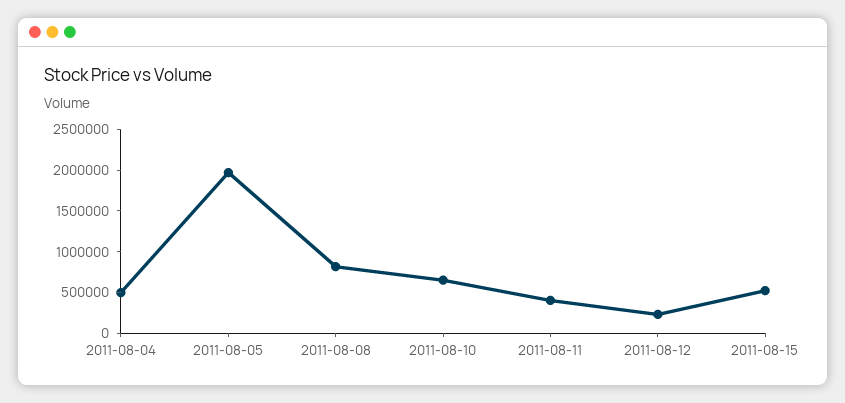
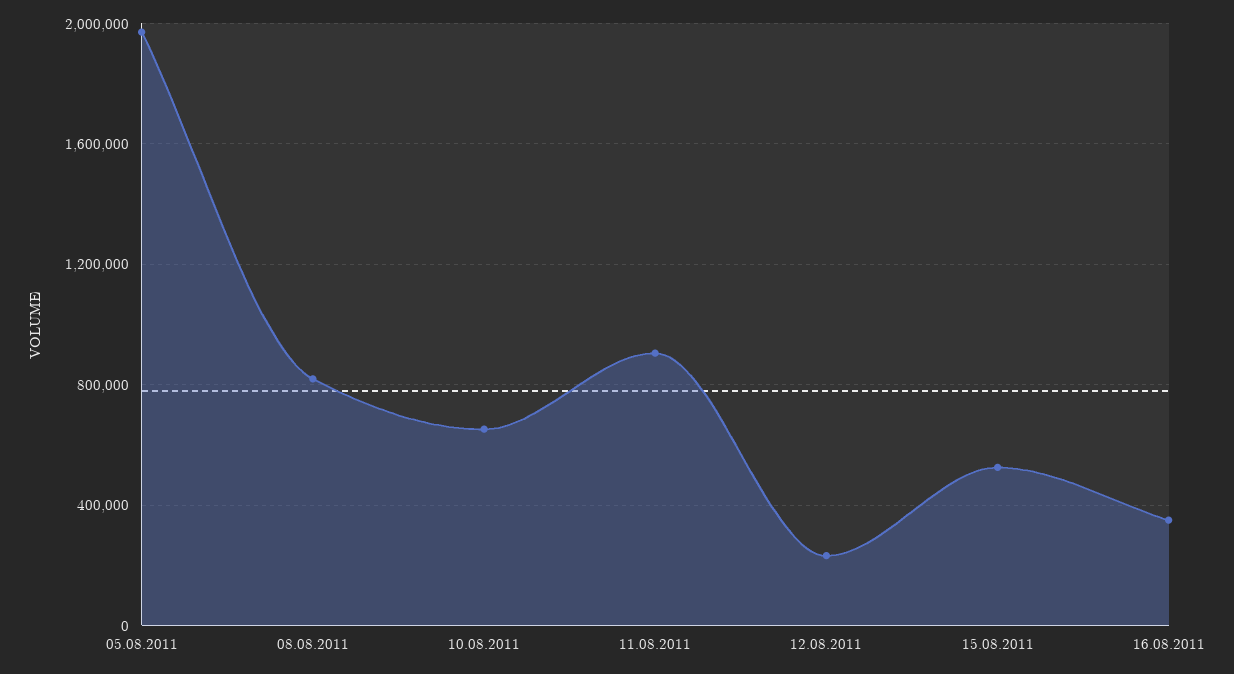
2011-08-04: 500000 -> none
2011-08-11: 400000 -> 900000
16.08.2011: none -> 350000

